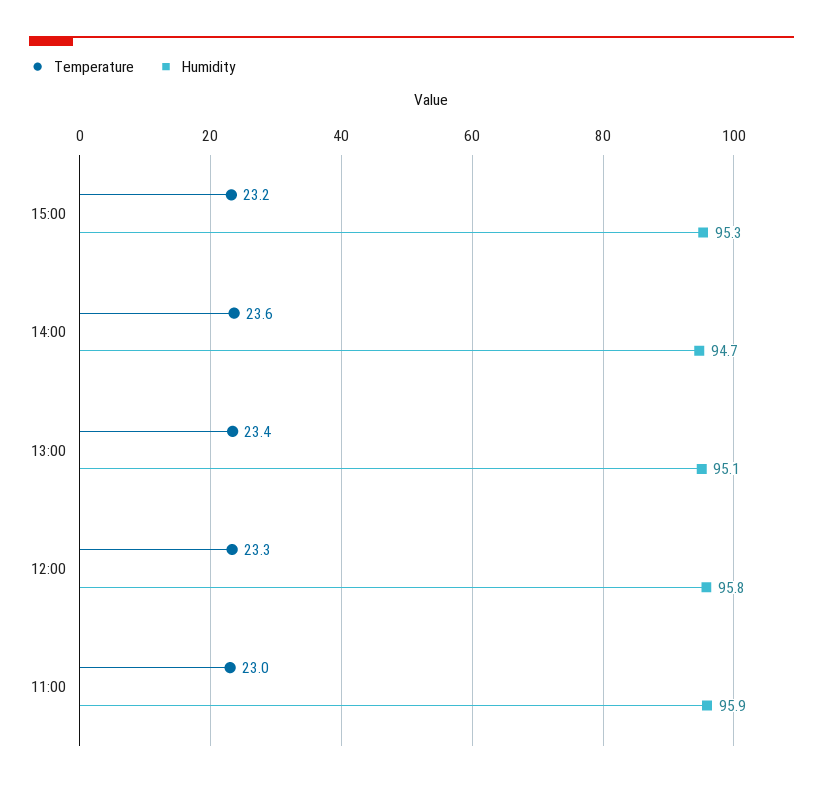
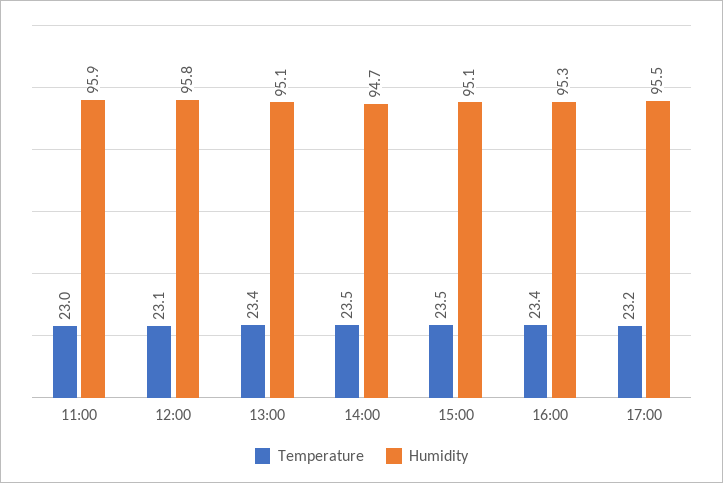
Temperature, 15:00: 23.2 -> 23.5
Humidity, 15:00: 95.3 -> 95.1
Temperature, 14:00: 23.6 -> 23.5
Temperature, 12:00: 23.3 -> 23.1
Temperature, 16:00: none -> 23.4
Humidity, 16:00: none -> 95.3
Temperature, 17:00: none -> 23.2
Humidity, 17:00: none -> 95.5

